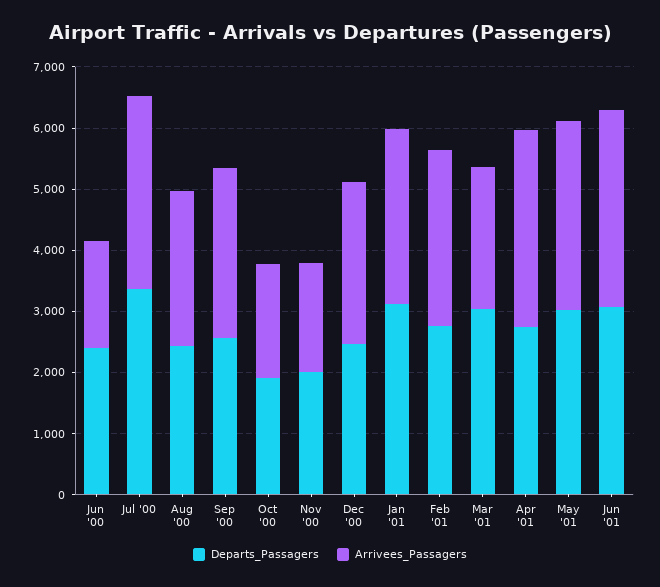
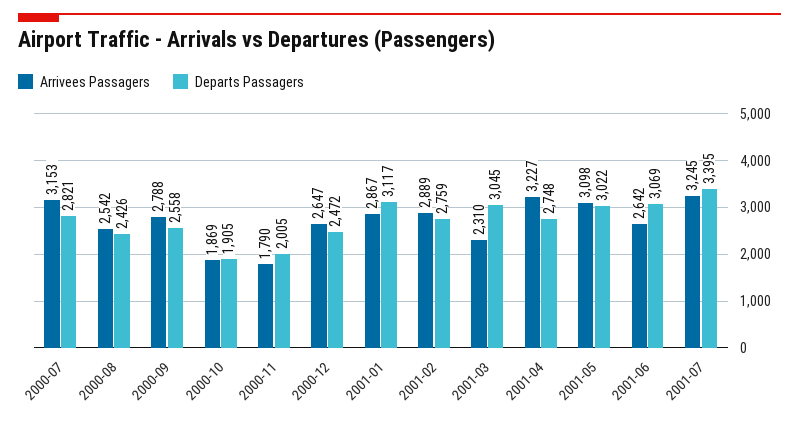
Departs_Passagers, Jun '00: 2400 -> none
Arrivees_Passagers, Jun '00: 1800 -> none
Departs_Passagers, Jul '00: 3400 -> 2821
Arrivees_Passagers, Jun '01: 3200 -> 2642
Arrivees_Passagers, 2001-07: none -> 3245
Departs_Passagers, 2001-07: none -> 3395

